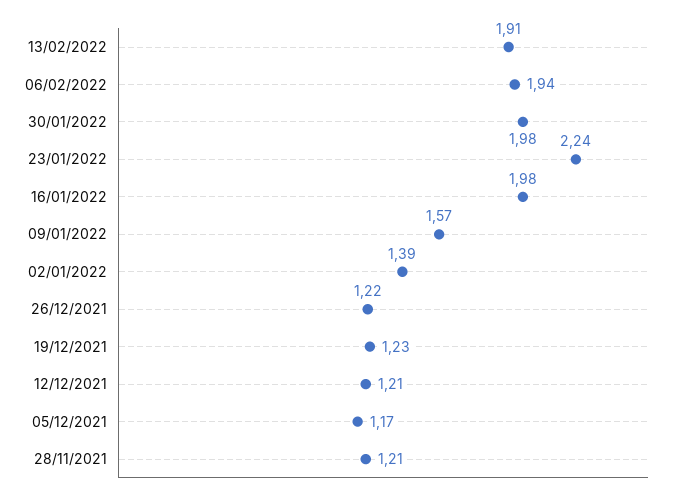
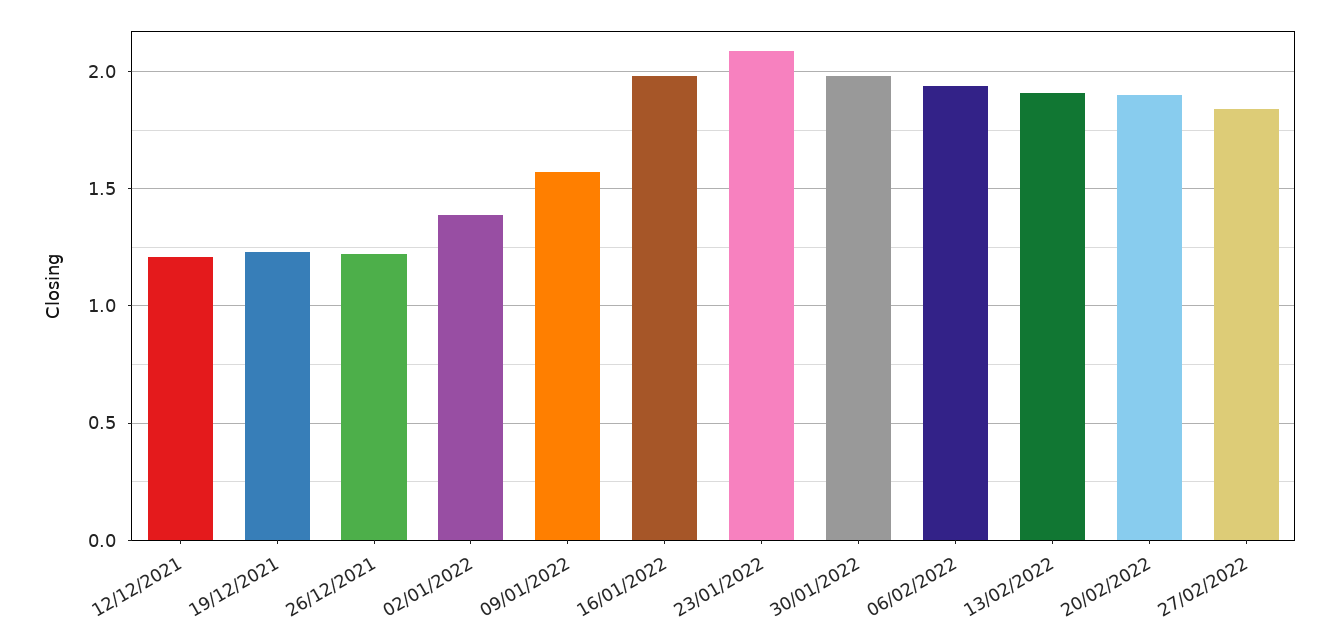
23/01/2022: 2.24 -> 2.1
05/12/2021: 1.17 -> none
28/11/2021: 1.21 -> none
20/02/2022: none -> 1.9
27/02/2022: none -> 1.85

